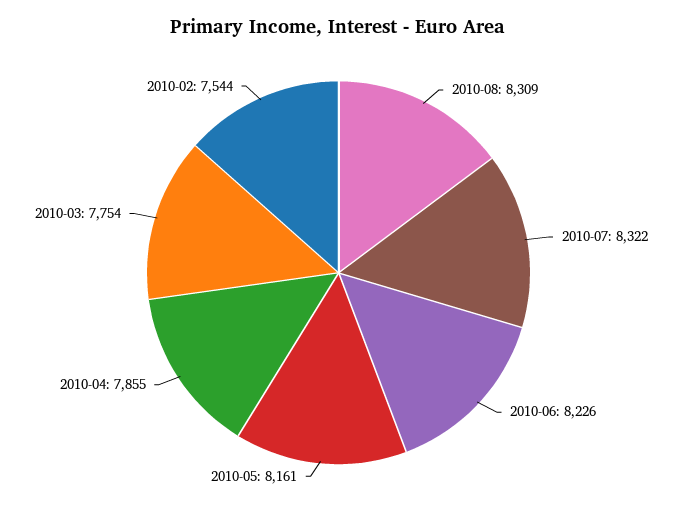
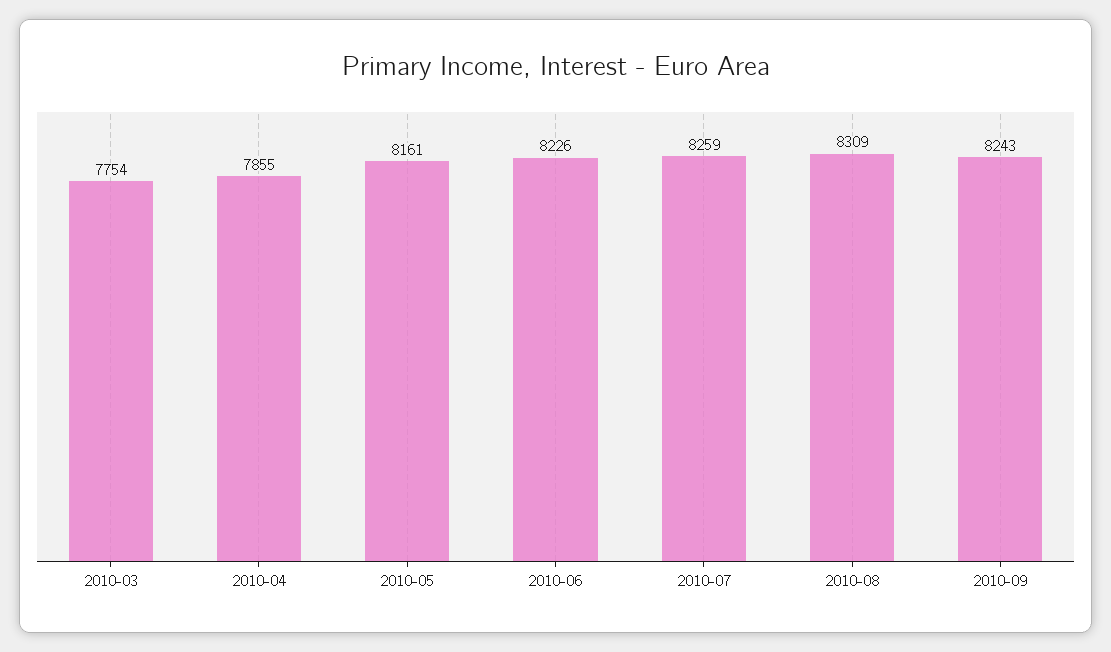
2010-07: 8322 -> 8259
2010-02: 7544 -> none
2010-09: none -> 8243

